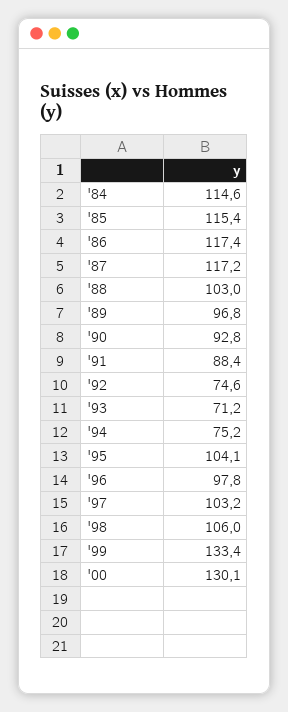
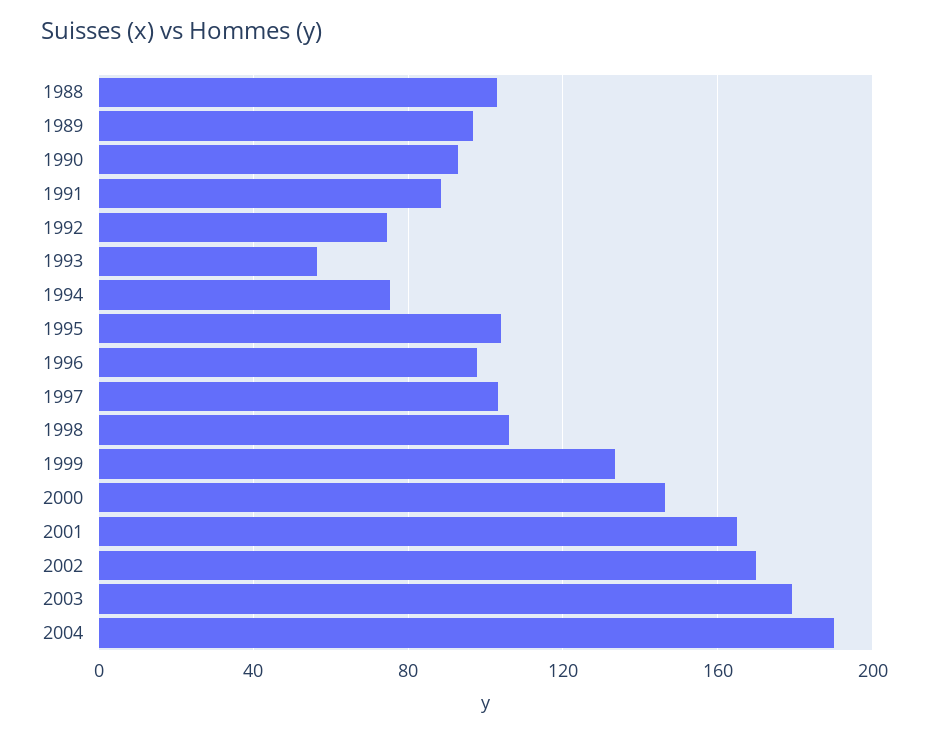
'84: 114.6 -> none
'85: 115.4 -> none
'86: 117.4 -> none
'87: 117.2 -> none
'93: 71.2 -> 55
'00: 130.1 -> 145
2001: none -> 165
2002: none -> 170
2003: none -> 180
2004: none -> 190

